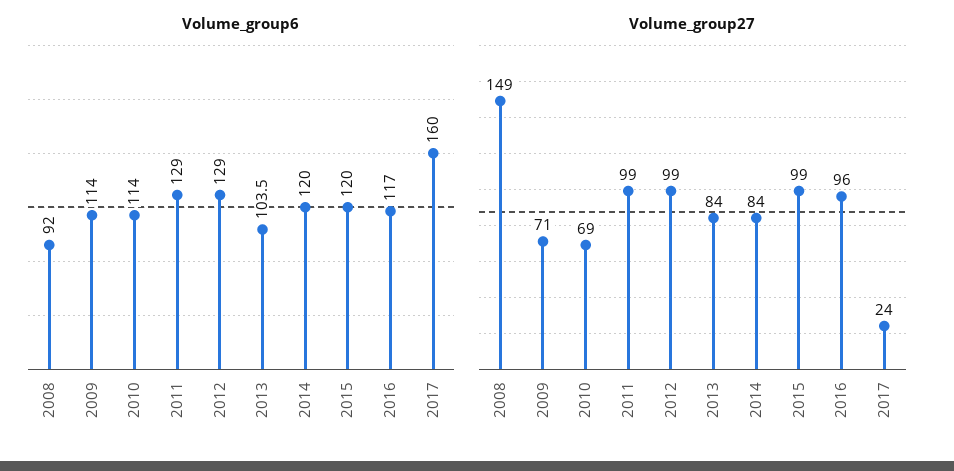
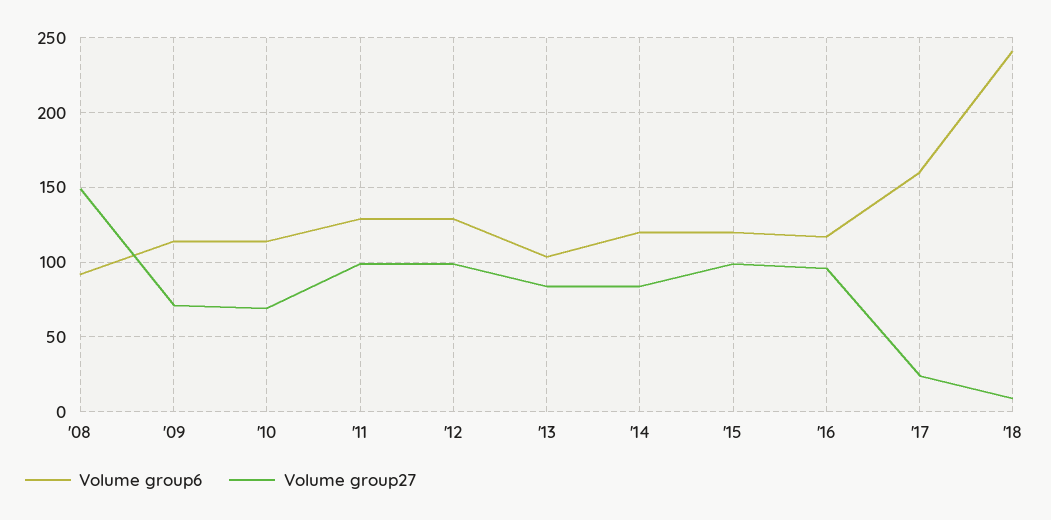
Volume_group6, '18: none -> 240
Volume_group27, '18: none -> 10

